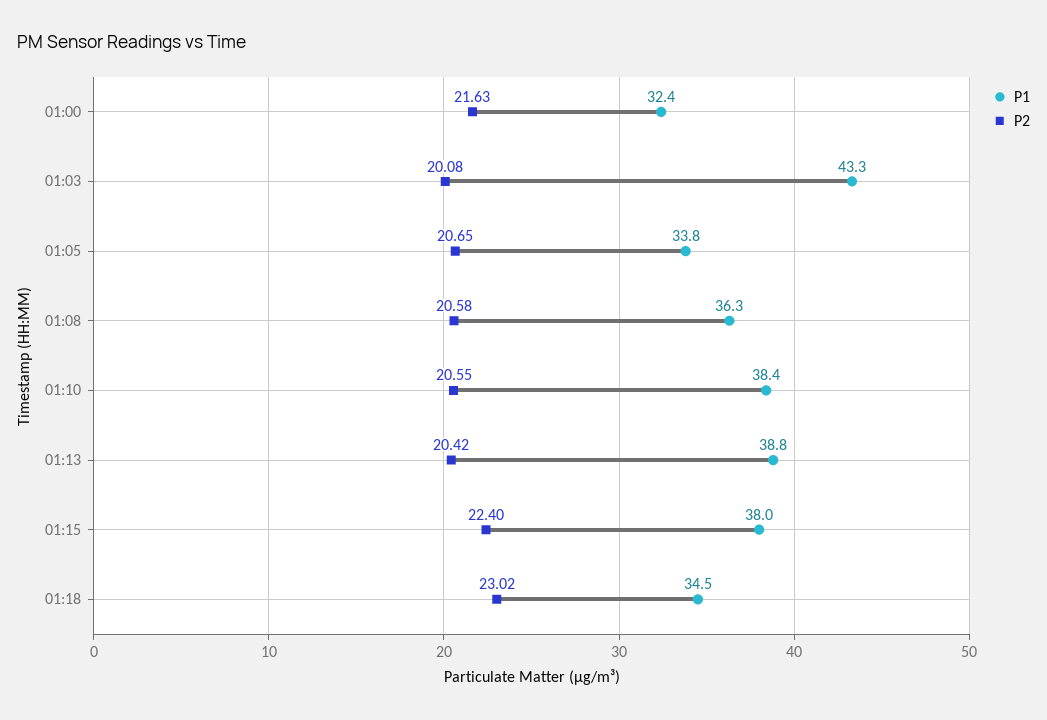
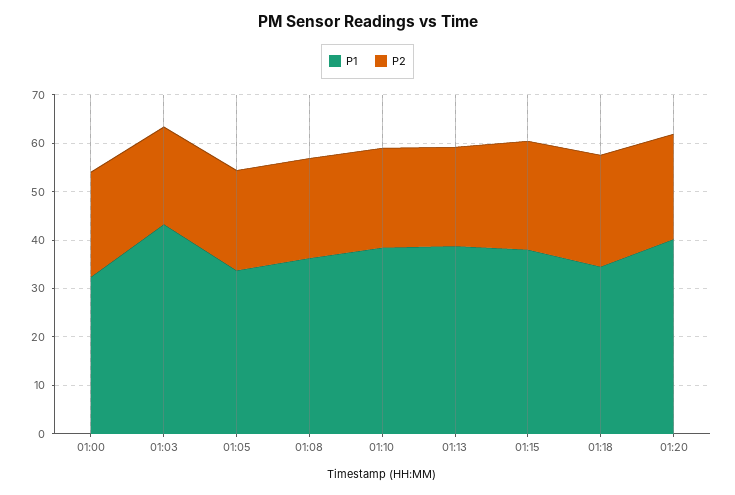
P1, 01:20: none -> 40
P2, 01:20: none -> 22

